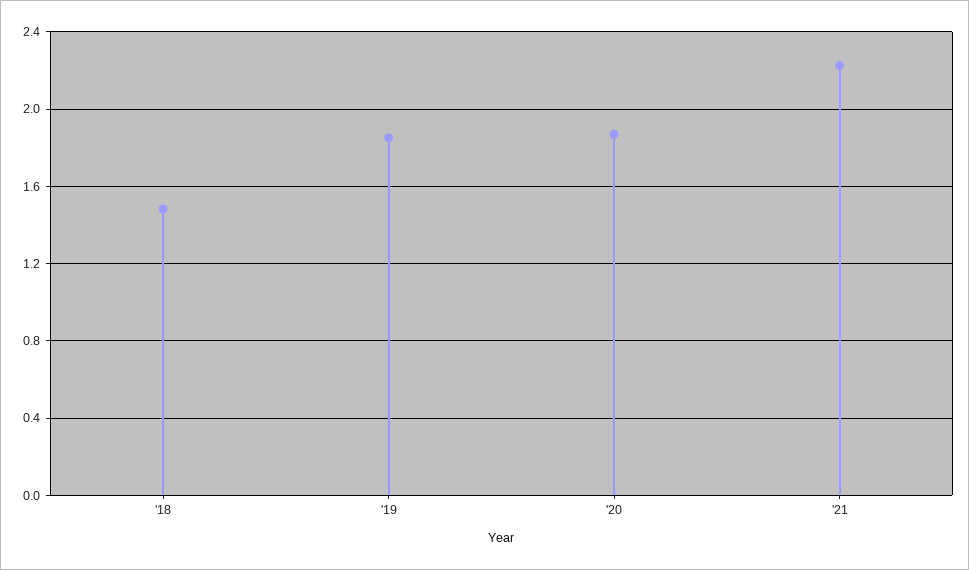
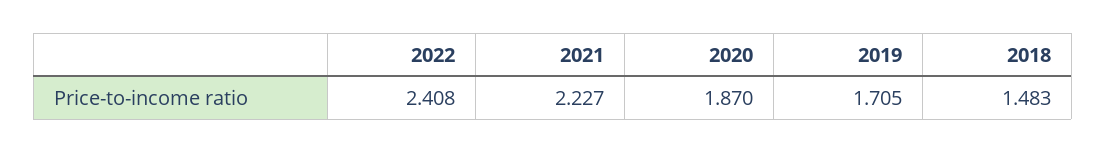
'19: 1.85 -> 1.705
2022: none -> 2.408

